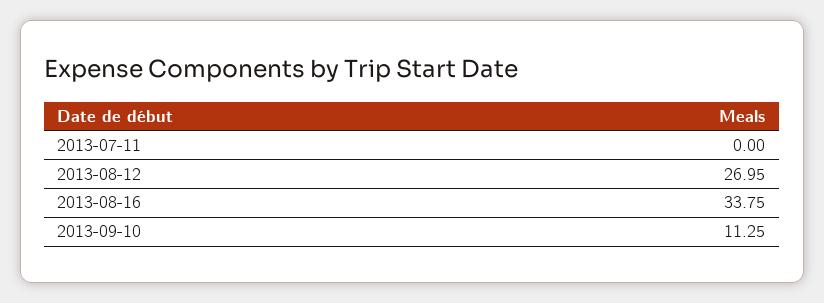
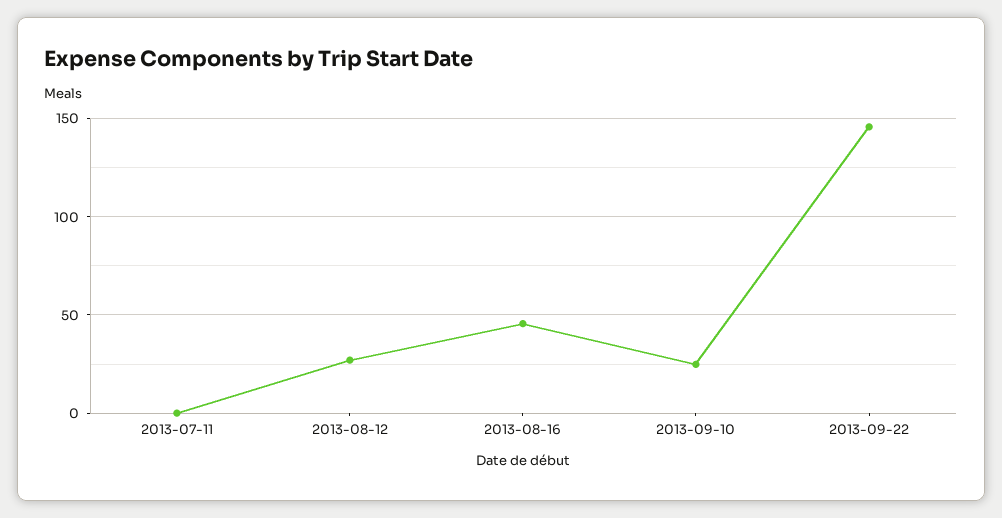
2013-08-16: 33.75 -> 45
2013-09-10: 11.25 -> 25
2013-09-22: none -> 145

